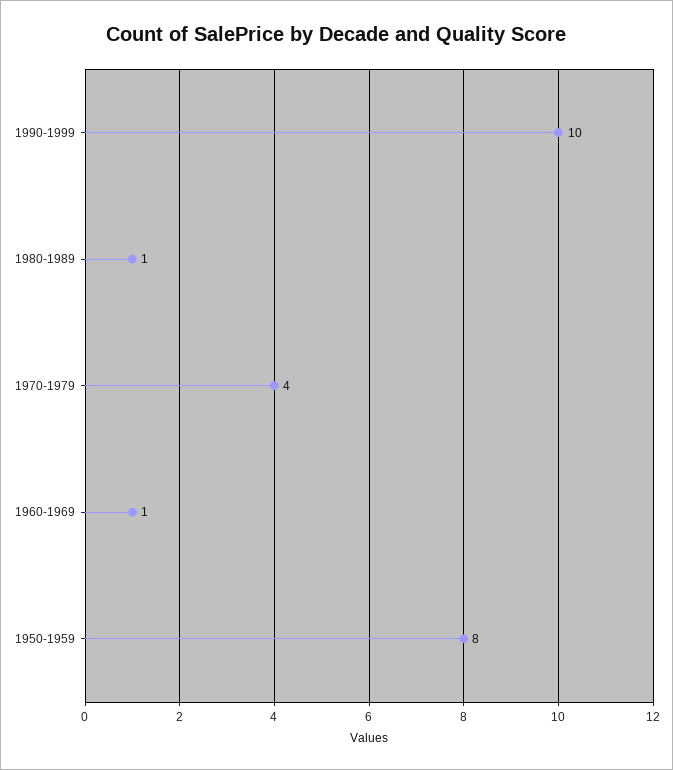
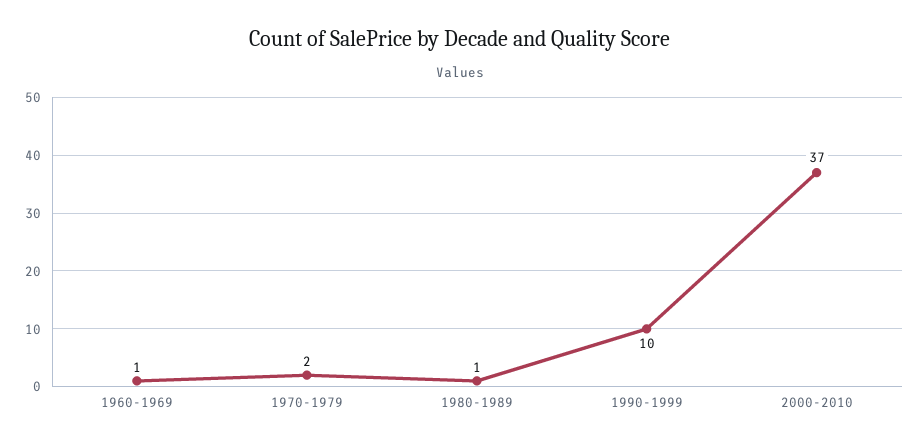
1970-1979: 4 -> 2
1950-1959: 8 -> none
2000-2010: none -> 37

